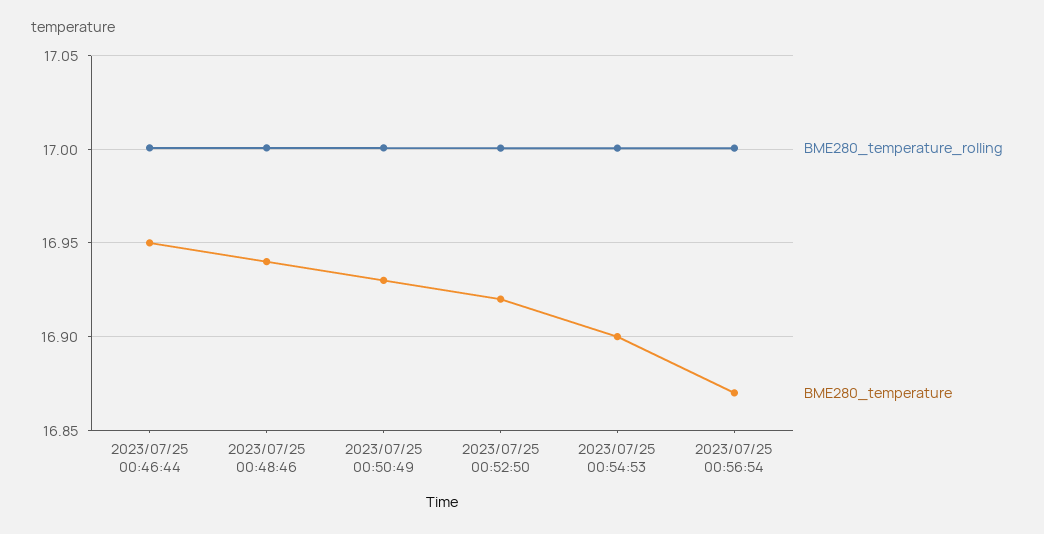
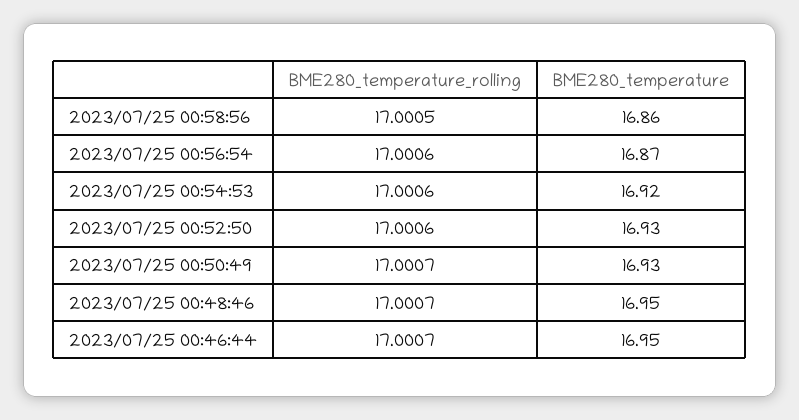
BME280_temperature, 2023/07/25 00:48:46: 16.94 -> 16.95
BME280_temperature, 2023/07/25 00:52:50: 16.92 -> 16.93
BME280_temperature, 2023/07/25 00:54:53: 16.9 -> 16.92
BME280_temperature_rolling, 2023/07/25 00:58:56: none -> 17.0005
BME280_temperature, 2023/07/25 00:58:56: none -> 16.86

